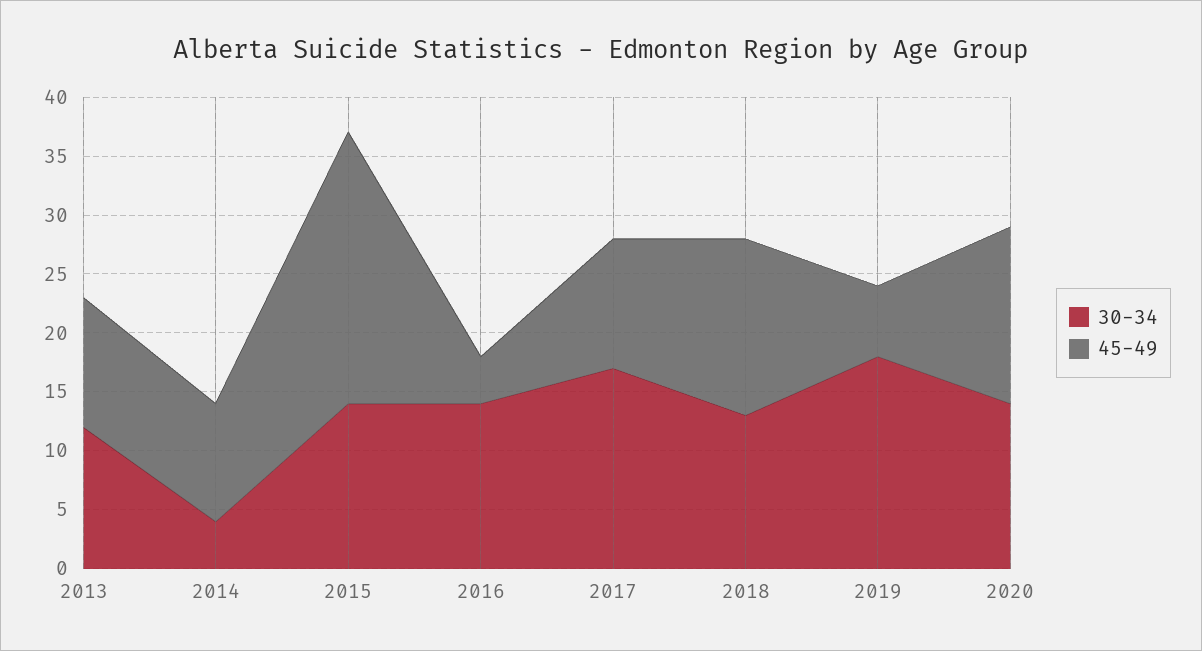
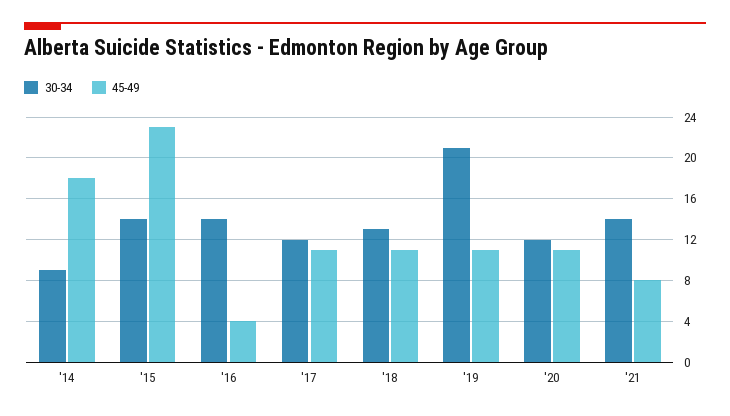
30-34, 2013: 12 -> none
45-49, 2013: 11 -> none
30-34, 2014: 4 -> 9
45-49, 2014: 10 -> 18
30-34, 2017: 17 -> 12
45-49, 2018: 15 -> 11
30-34, 2019: 18 -> 21
45-49, 2019: 6 -> 11
30-34, 2020: 14 -> 12
45-49, 2020: 15 -> 11
30-34, '21: none -> 14
45-49, '21: none -> 8

